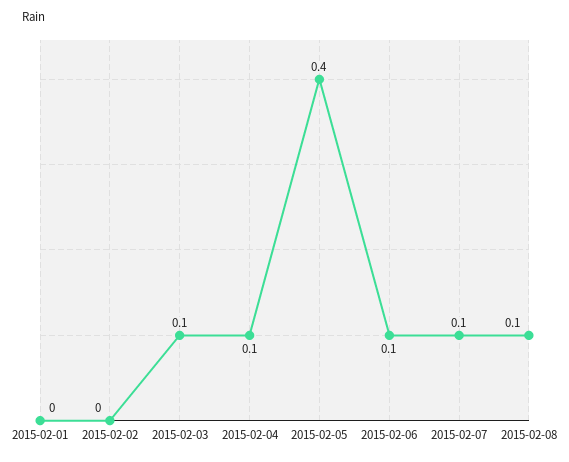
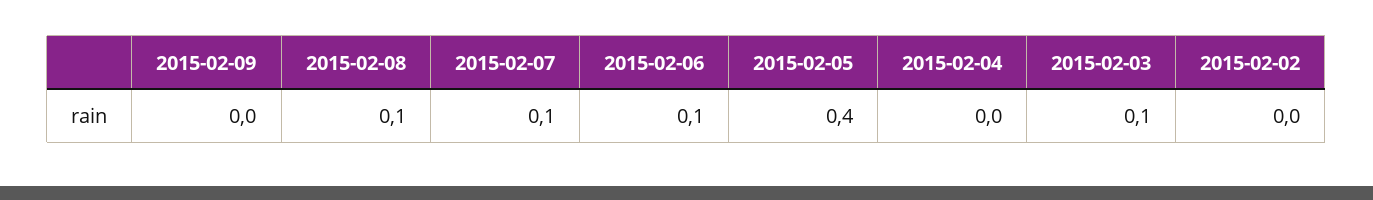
2015-02-01: 0 -> none
2015-02-04: 0.1 -> 0
2015-02-09: none -> 0

